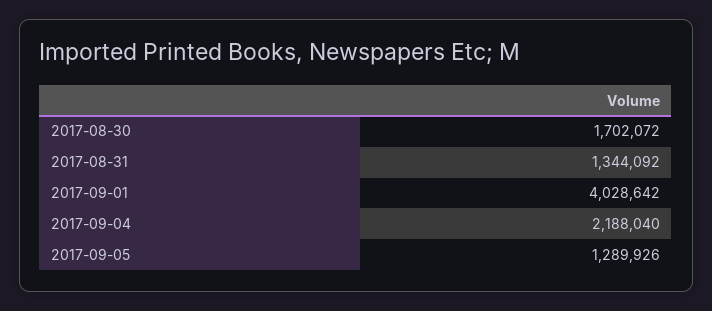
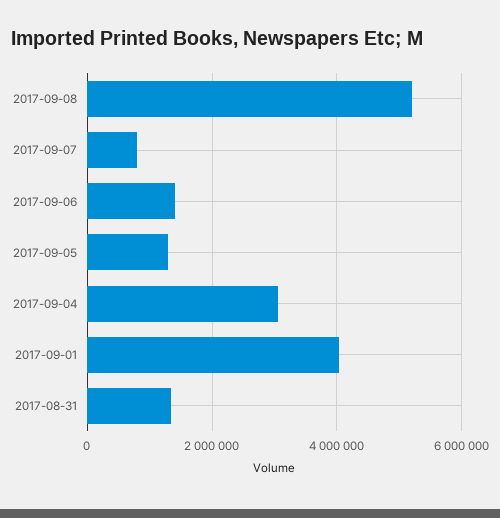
2017-08-30: 1702072 -> none
2017-09-04: 2188040 -> 3000000
2017-09-08: none -> 5200000
2017-09-07: none -> 800000
2017-09-06: none -> 1400000

